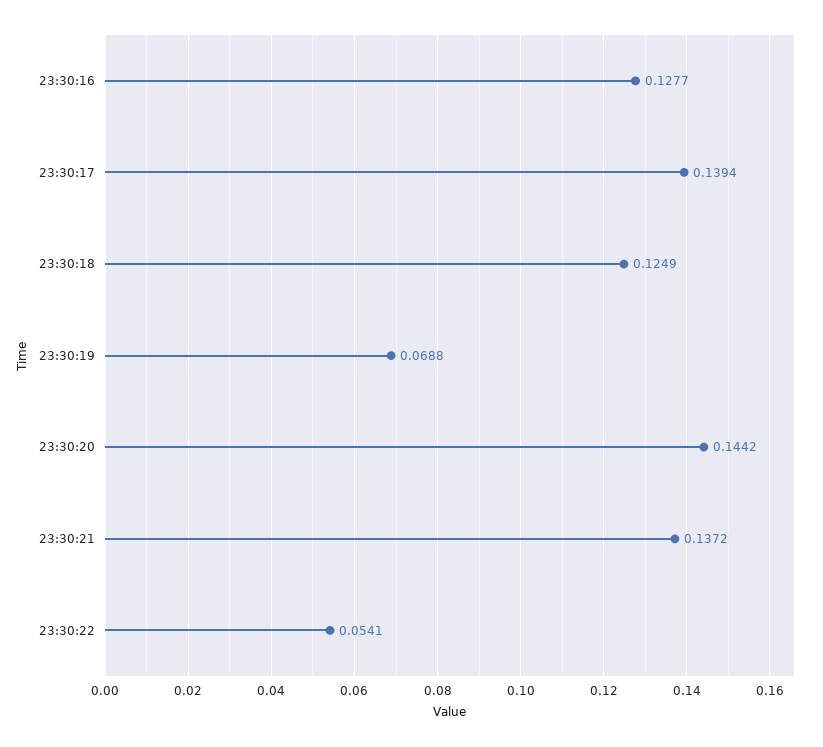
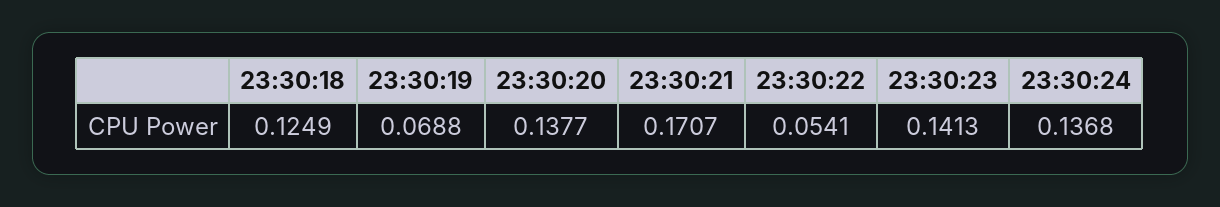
23:30:16: 0.1277 -> none
23:30:17: 0.1394 -> none
23:30:20: 0.1442 -> 0.1377
23:30:21: 0.1372 -> 0.1707
23:30:23: none -> 0.1413
23:30:24: none -> 0.1368

